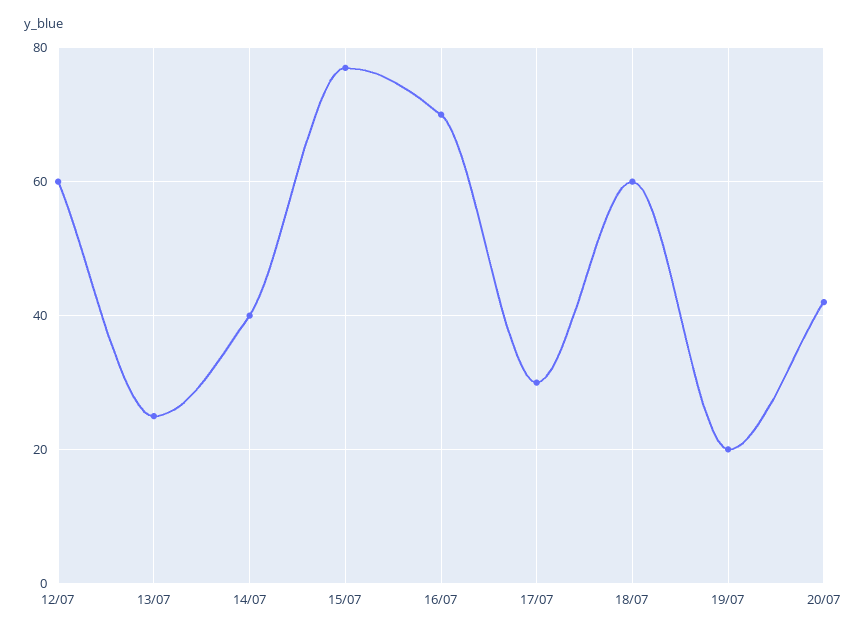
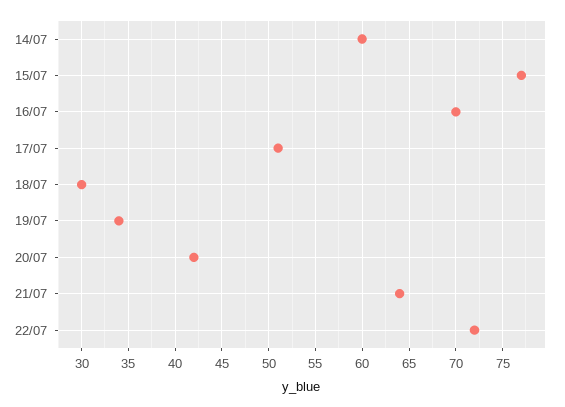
12/07: 60 -> none
13/07: 25 -> none
14/07: 40 -> 60
17/07: 30 -> 51
18/07: 60 -> 30
19/07: 20 -> 34
21/07: none -> 64
22/07: none -> 72

